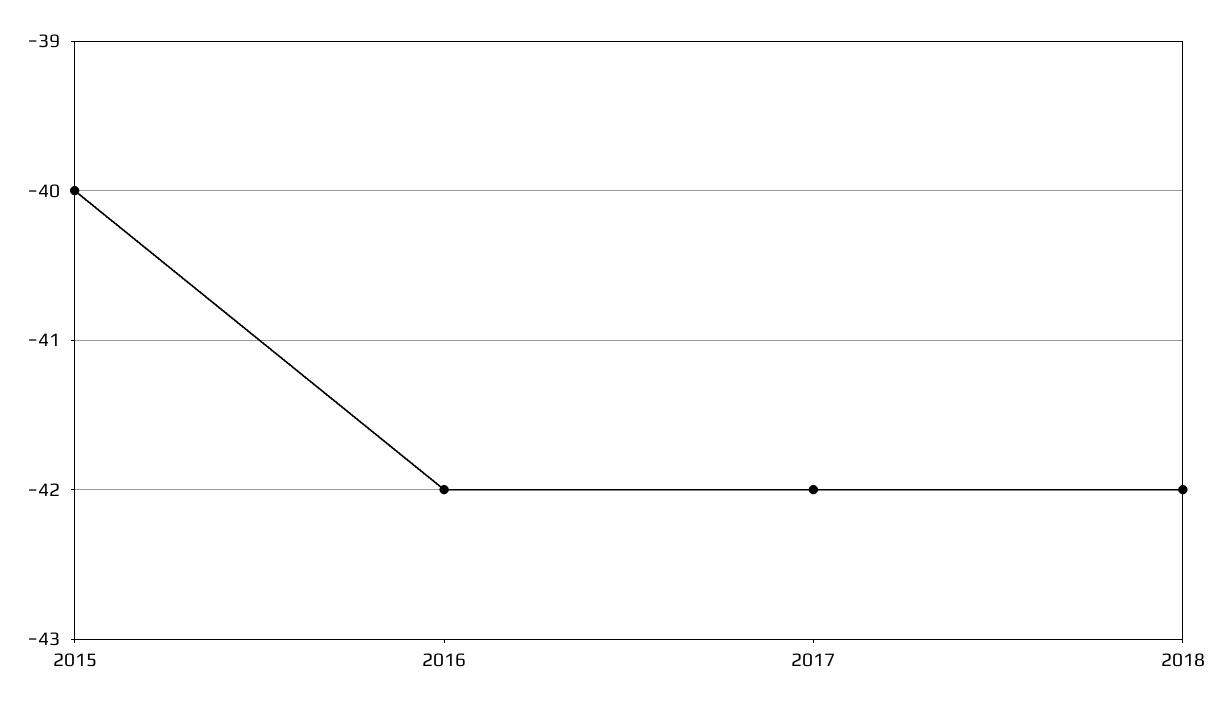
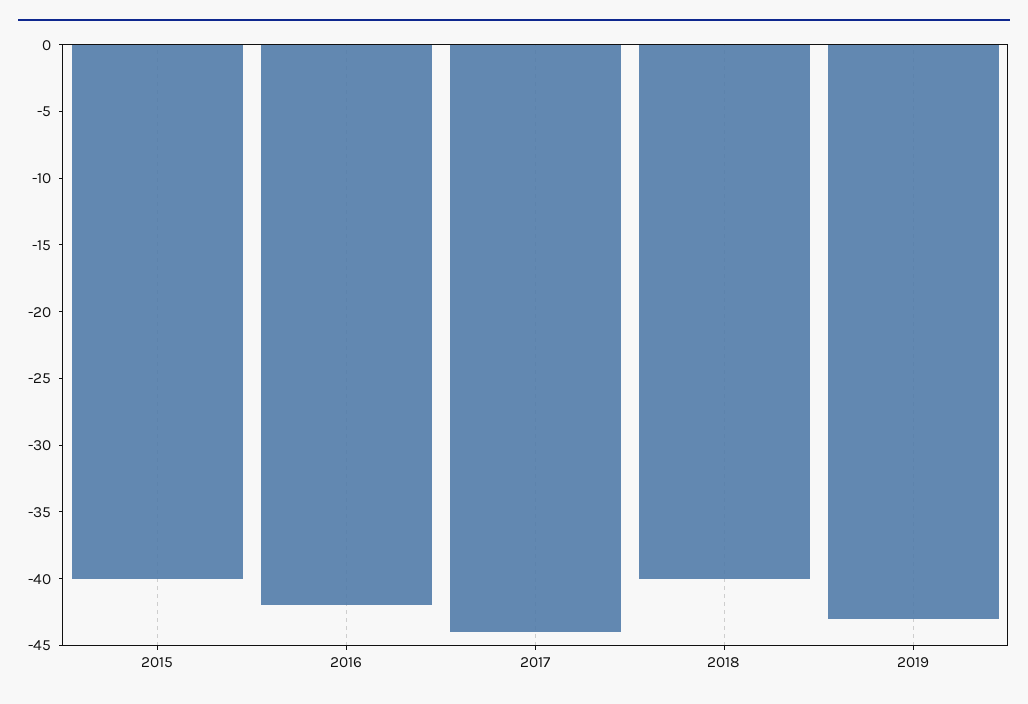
2017: -42 -> -44
2018: -42 -> -40
2019: none -> -43

